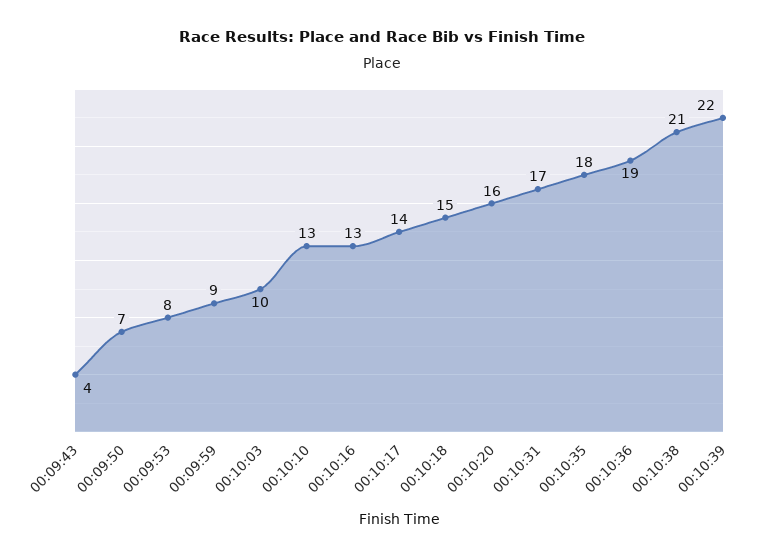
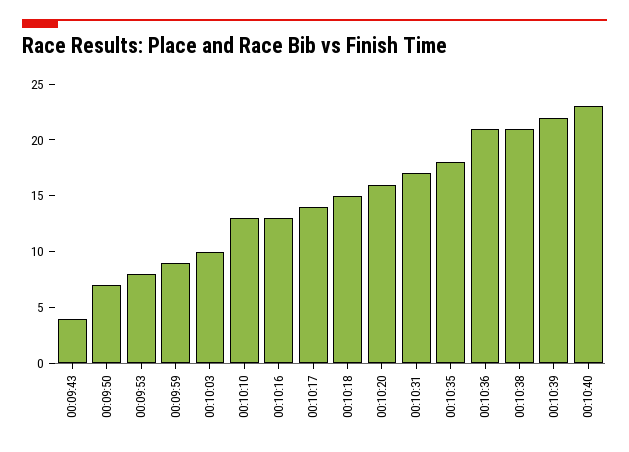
00:10:36: 19 -> 21
00:10:40: none -> 23

